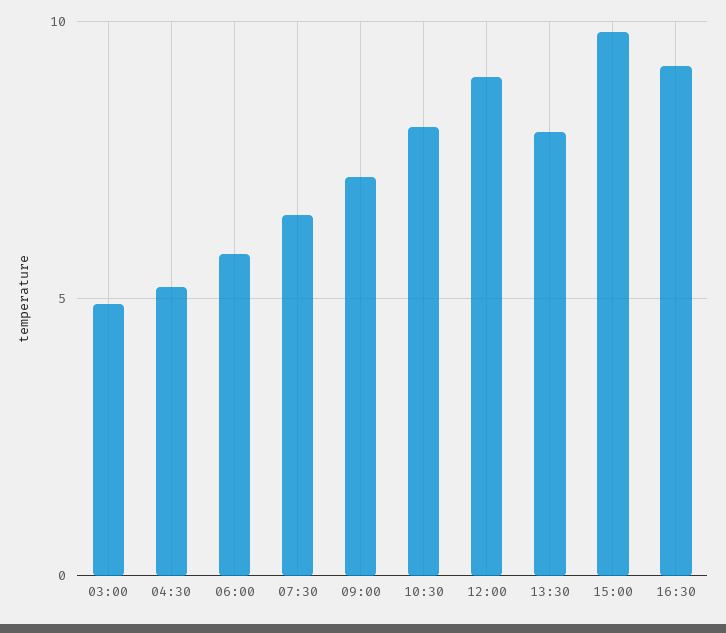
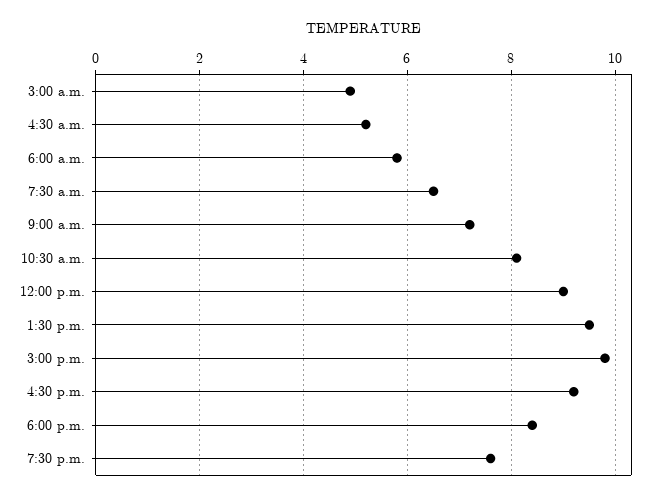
13:30: 8 -> 9.5
6:00 p.m.: none -> 8.5
7:30 p.m.: none -> 7.5

